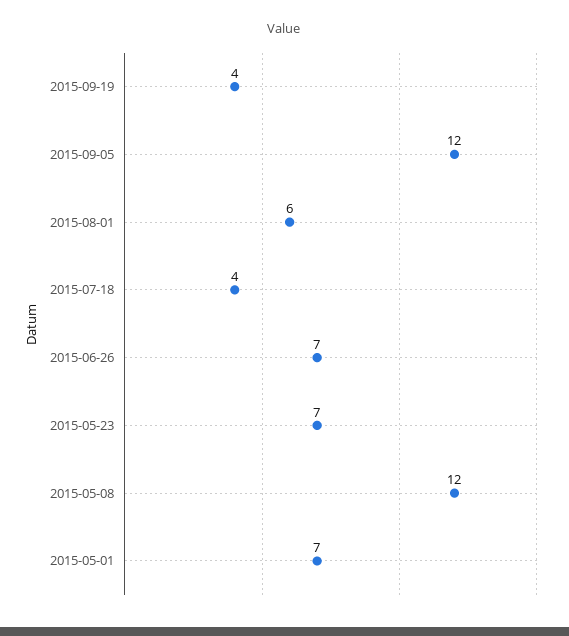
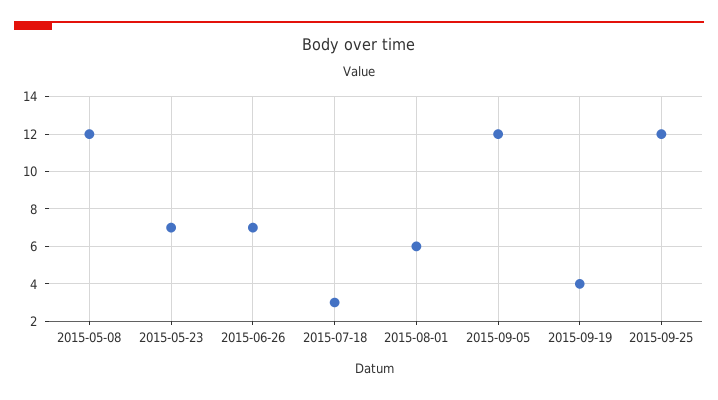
2015-07-18: 4 -> 3
2015-05-01: 7 -> none
2015-09-25: none -> 12

